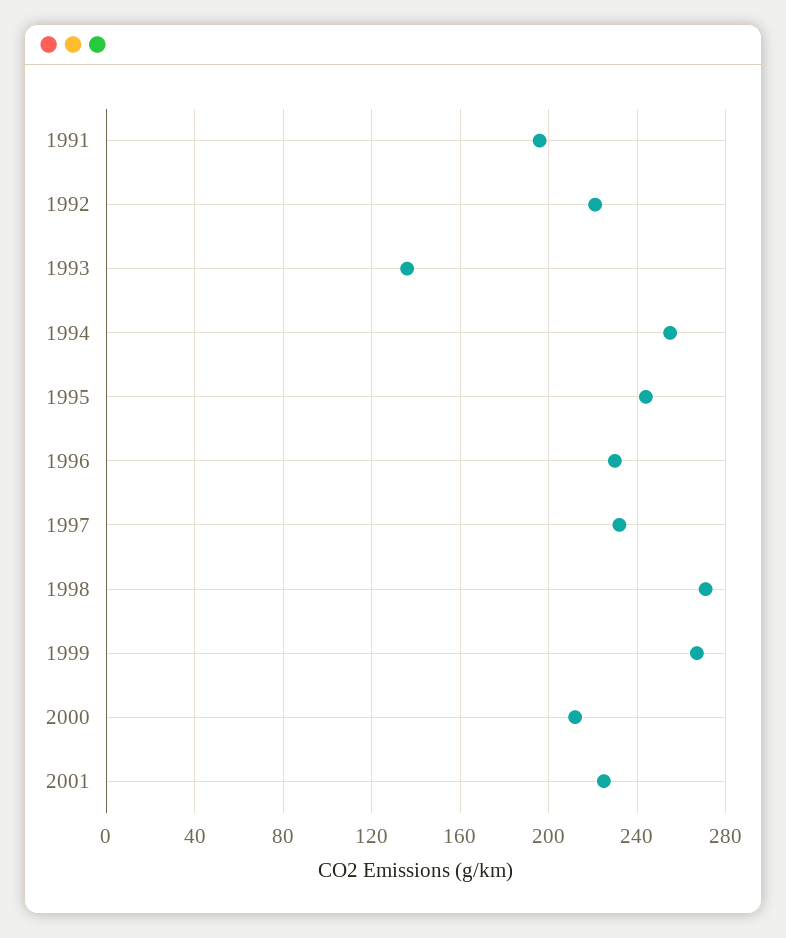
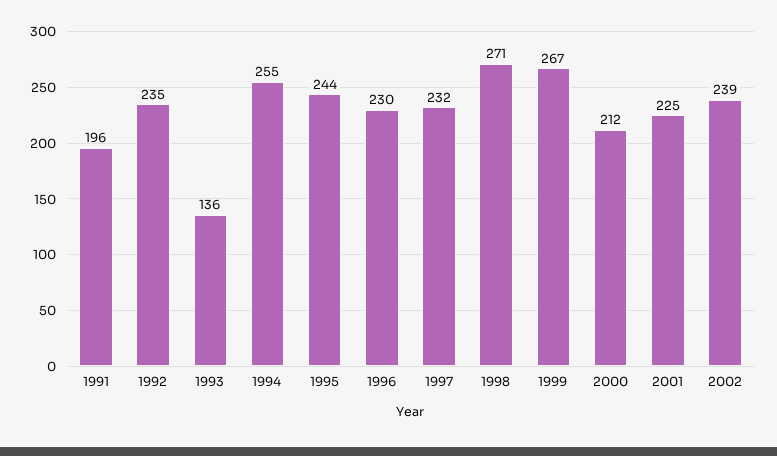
1992: 220 -> 235
2002: none -> 239

